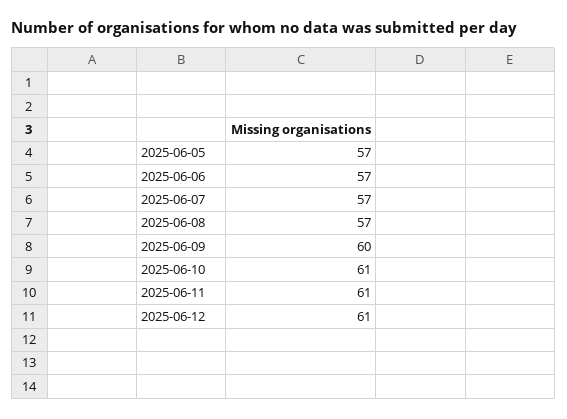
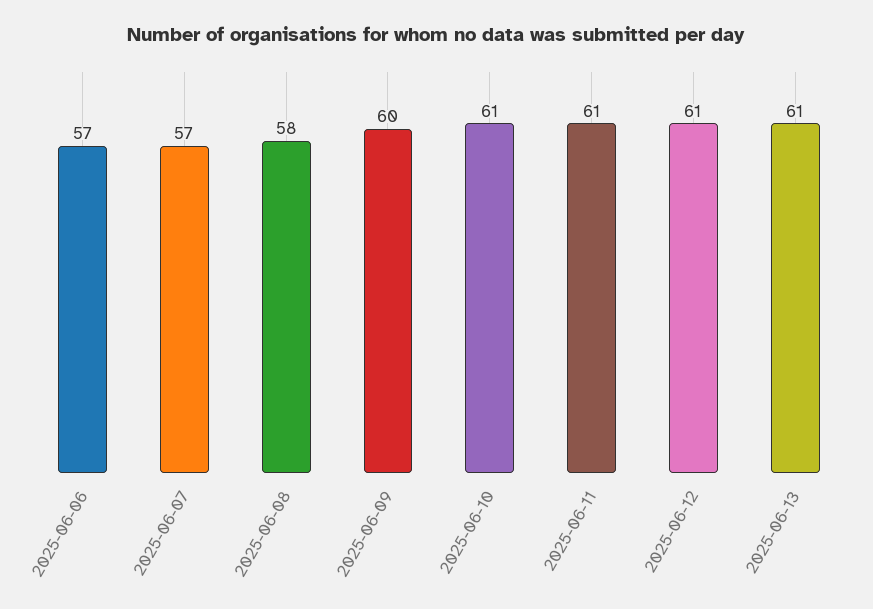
2025-06-05: 57 -> none
2025-06-08: 57 -> 58
2025-06-13: none -> 61

